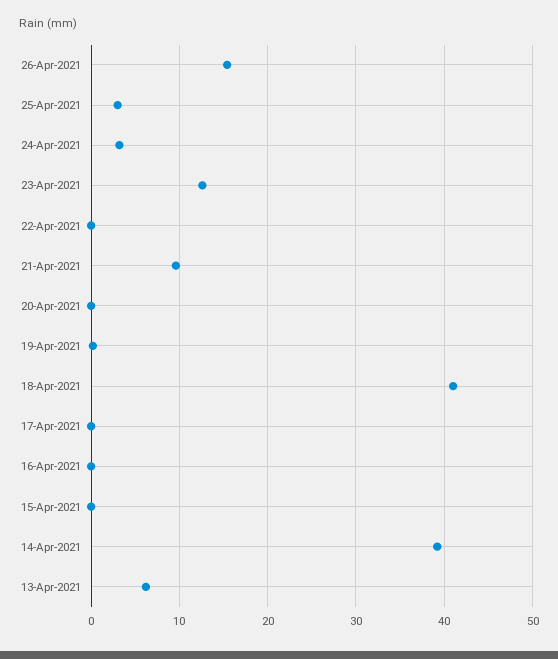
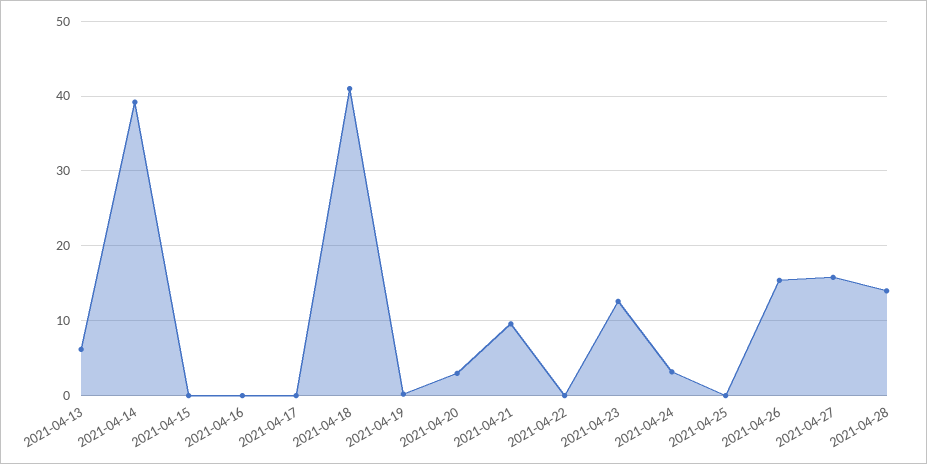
25-Apr-2021: 3 -> 0
20-Apr-2021: 0 -> 3
2021-04-27: none -> 16
2021-04-28: none -> 14

